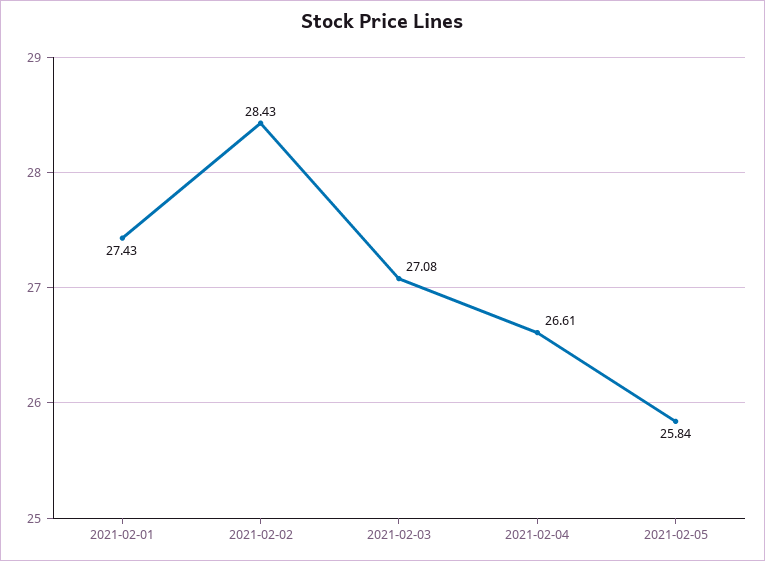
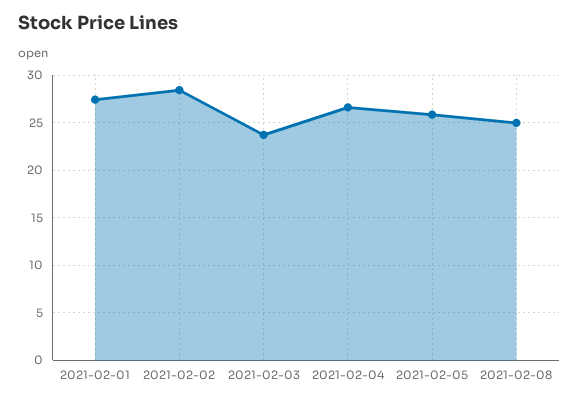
2021-02-03: 27.08 -> 24
2021-02-08: none -> 25

